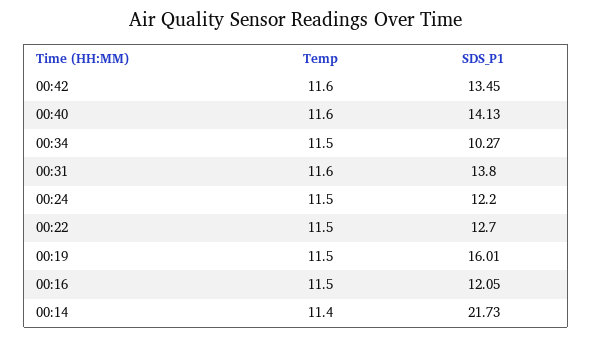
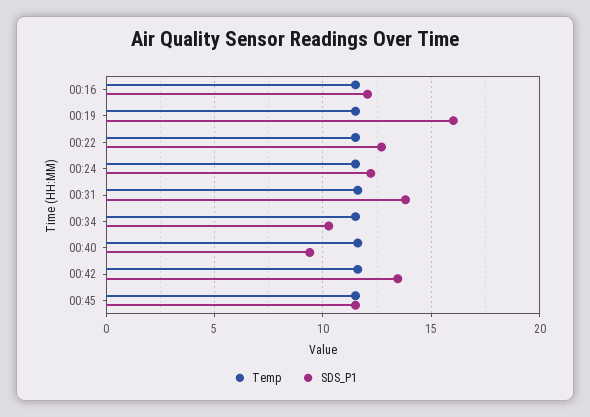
SDS_P1, 00:40: 14.13 -> 9.5
Temp, 00:14: 11.4 -> none
SDS_P1, 00:14: 21.73 -> none
Temp, 00:45: none -> 11.5
SDS_P1, 00:45: none -> 11.5

